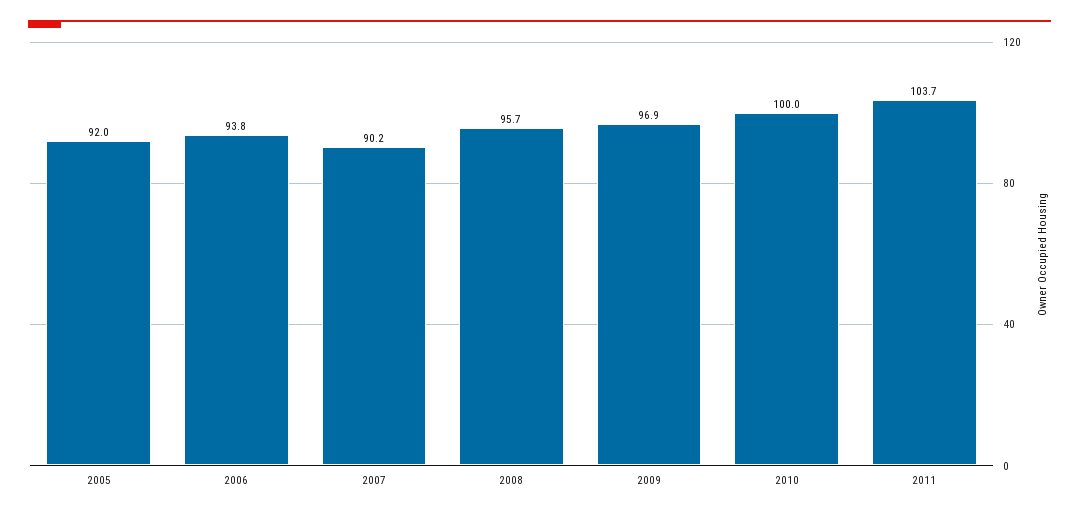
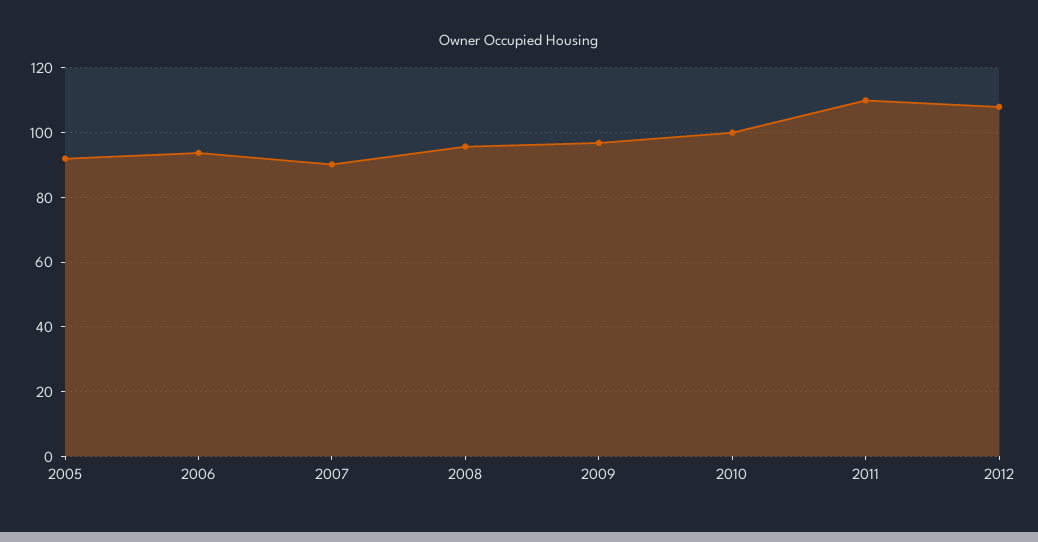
2011: 103.7 -> 110
2012: none -> 108

